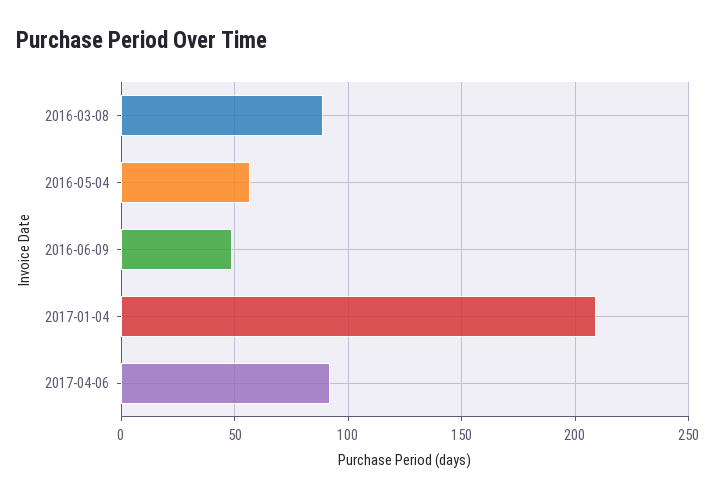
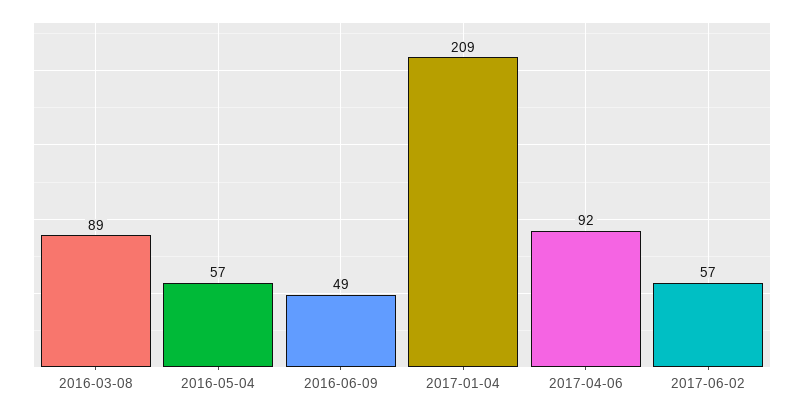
2017-06-02: none -> 57

